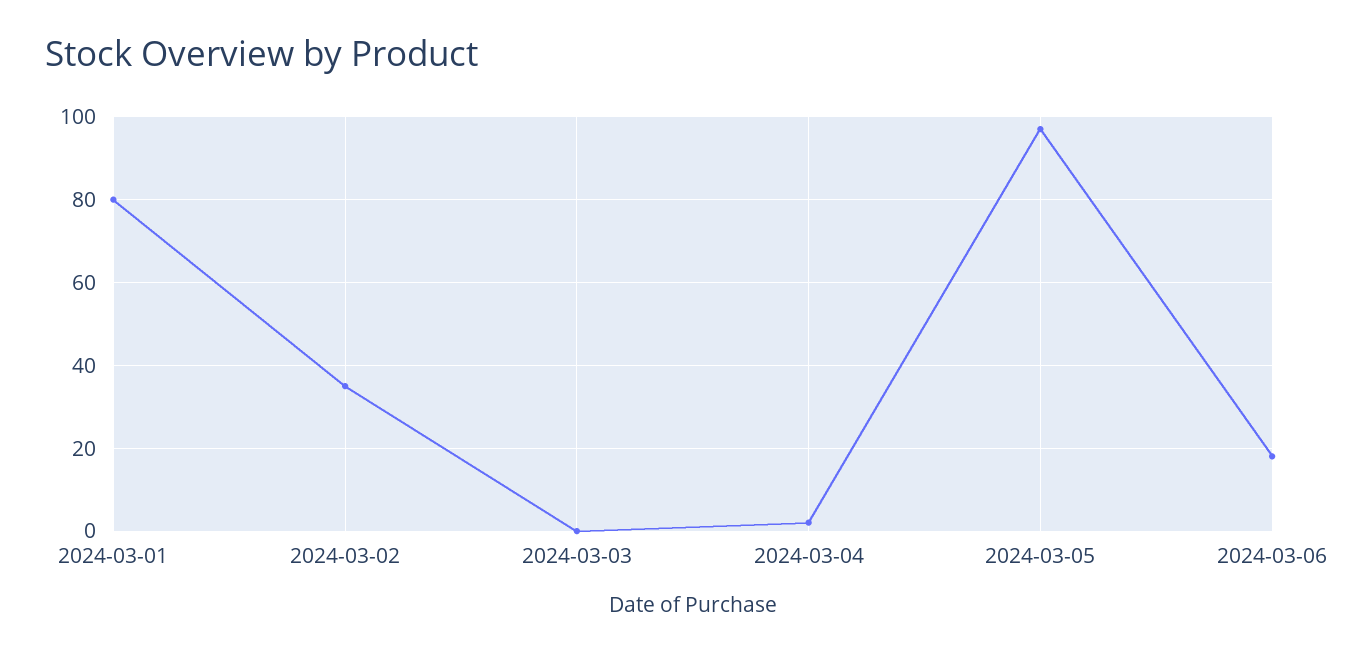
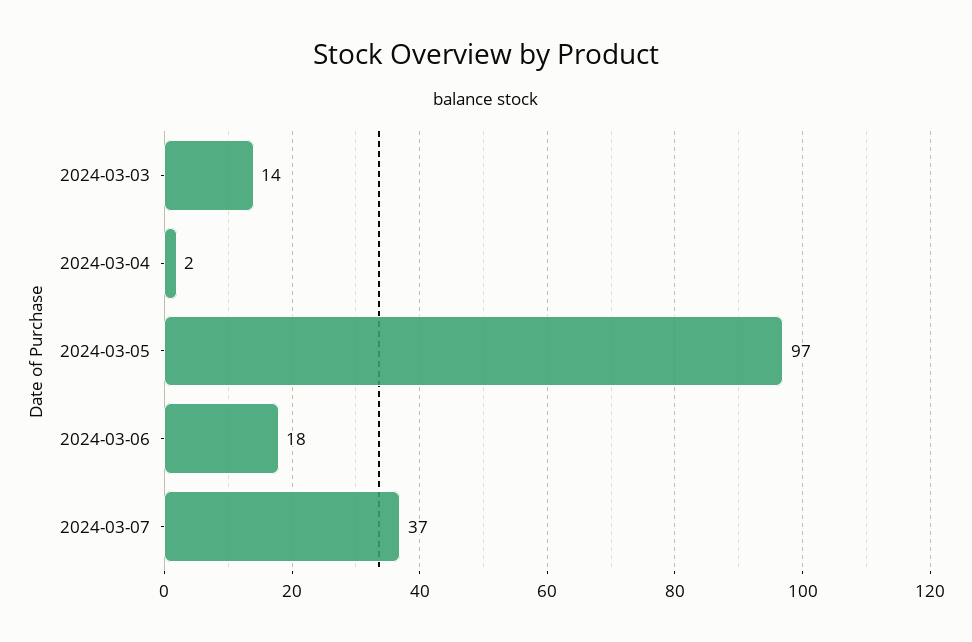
2024-03-01: 80 -> none
2024-03-02: 35 -> none
2024-03-03: 0 -> 14
2024-03-07: none -> 37

